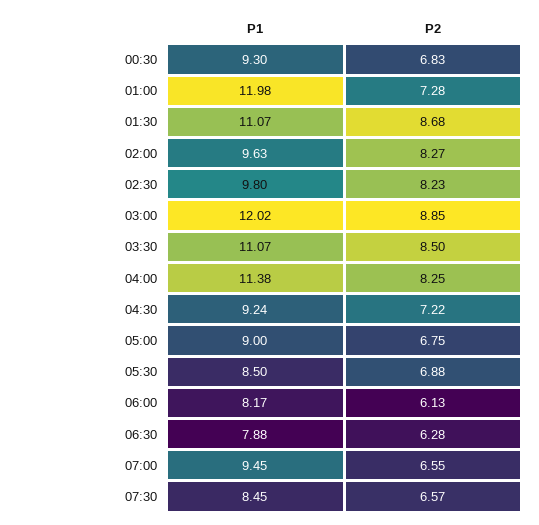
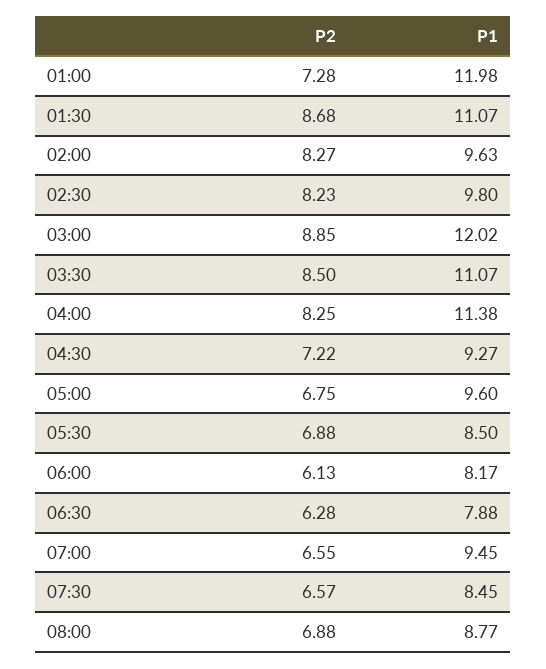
P1, 00:30: 9.3 -> none
P2, 00:30: 6.83 -> none
P1, 04:30: 9.24 -> 9.27
P1, 05:00: 9 -> 9.6
P2, 08:00: none -> 6.88
P1, 08:00: none -> 8.77

